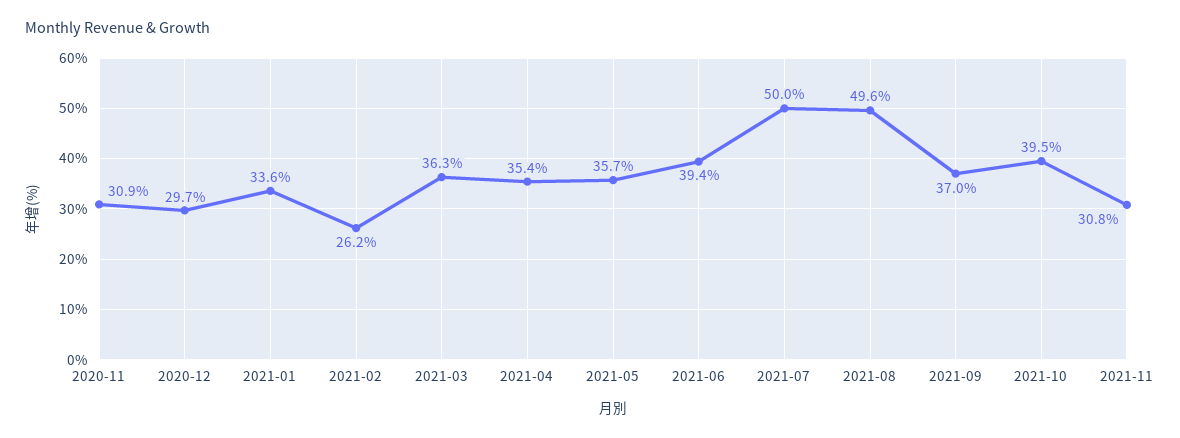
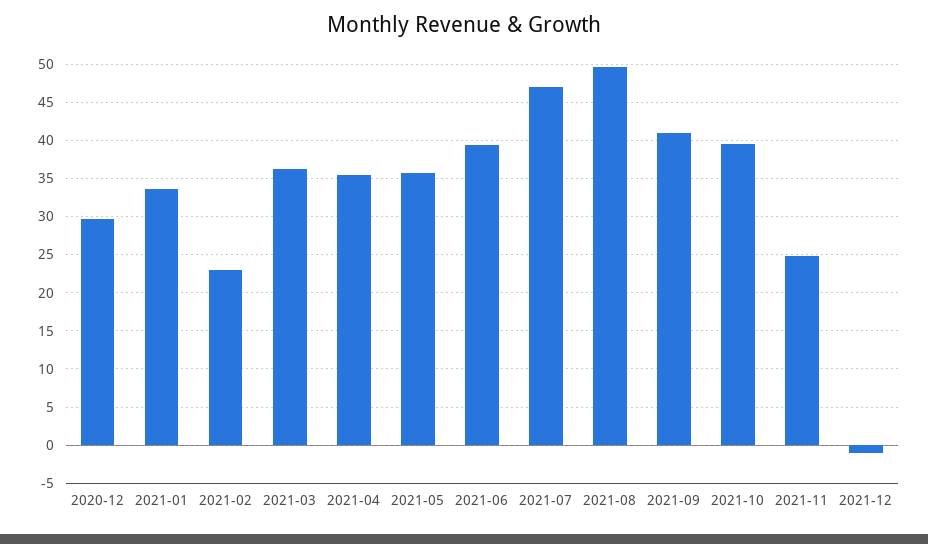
2020-11: 30.9 -> none
2021-02: 26.2 -> 23
2021-07: 50 -> 47
2021-09: 37 -> 41
2021-11: 30.8 -> 25
2021-12: none -> -1

